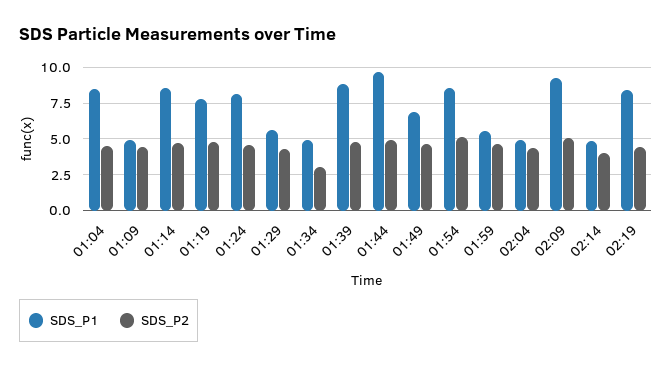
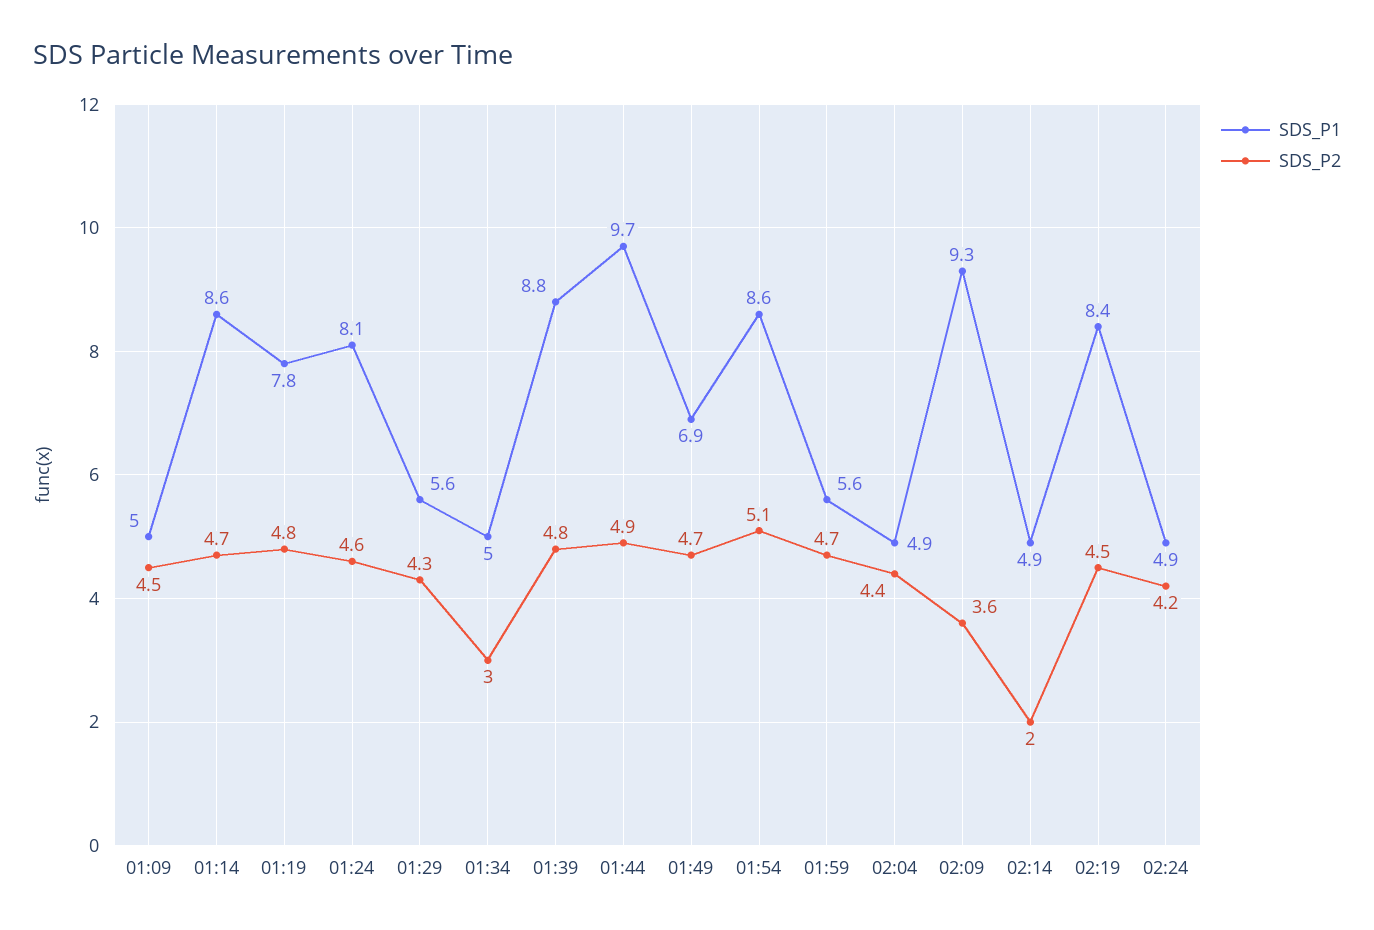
SDS_P1, 01:04: 8.5 -> none
SDS_P2, 01:04: 4.5 -> none
SDS_P2, 02:09: 5 -> 3.6
SDS_P2, 02:14: 4 -> 2
SDS_P1, 02:24: none -> 4.9
SDS_P2, 02:24: none -> 4.2

